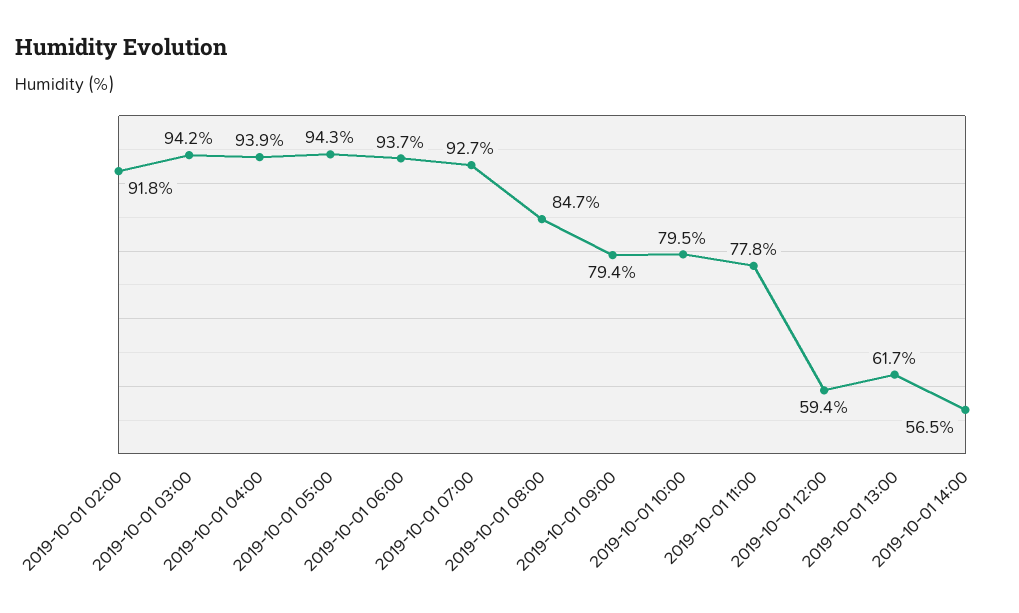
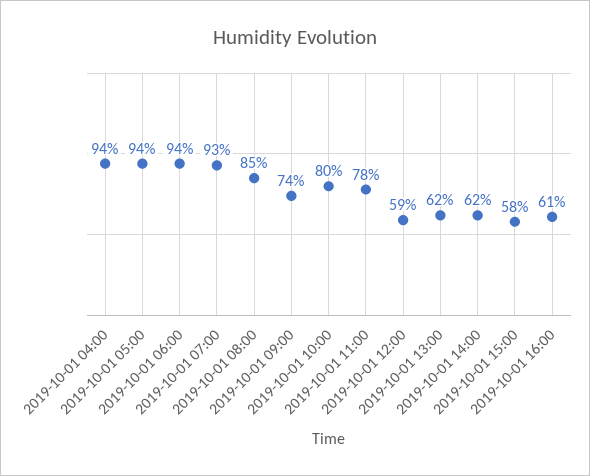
2019-10-01 02:00: 91.8 -> none
2019-10-01 03:00: 94.2 -> none
2019-10-01 09:00: 79.4 -> 74
2019-10-01 14:00: 56.5 -> 62
2019-10-01 15:00: none -> 58
2019-10-01 16:00: none -> 61

